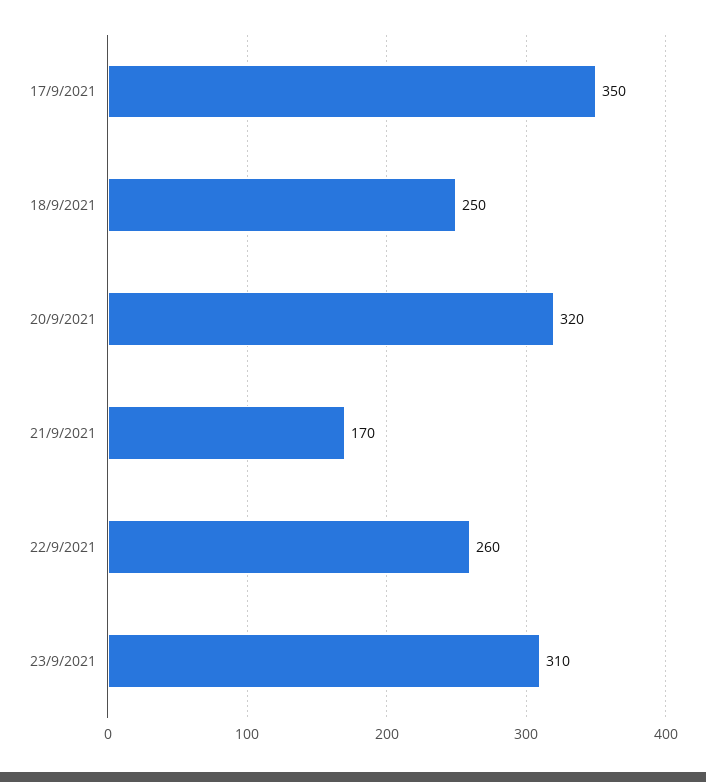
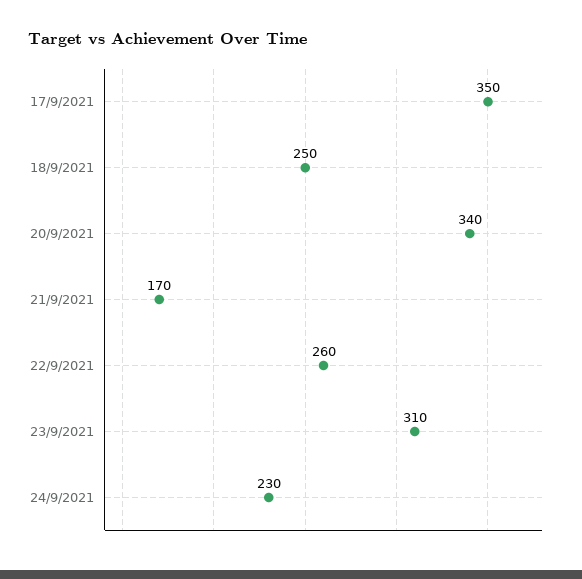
20/9/2021: 320 -> 340
24/9/2021: none -> 230

